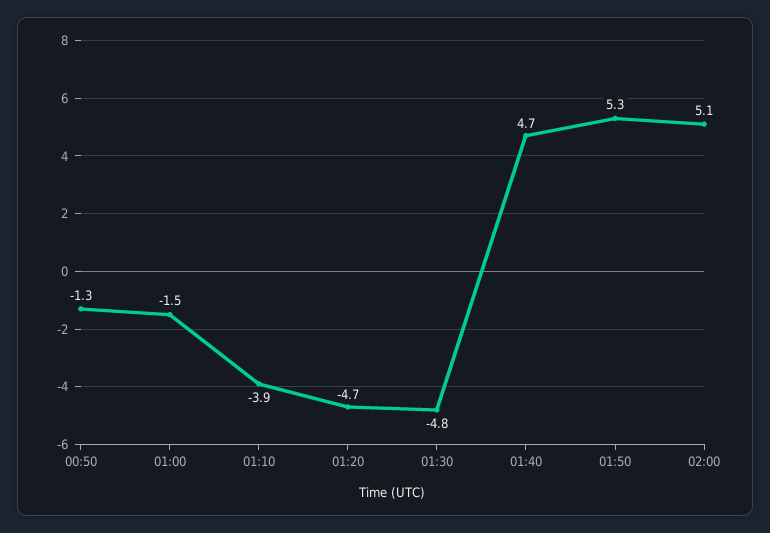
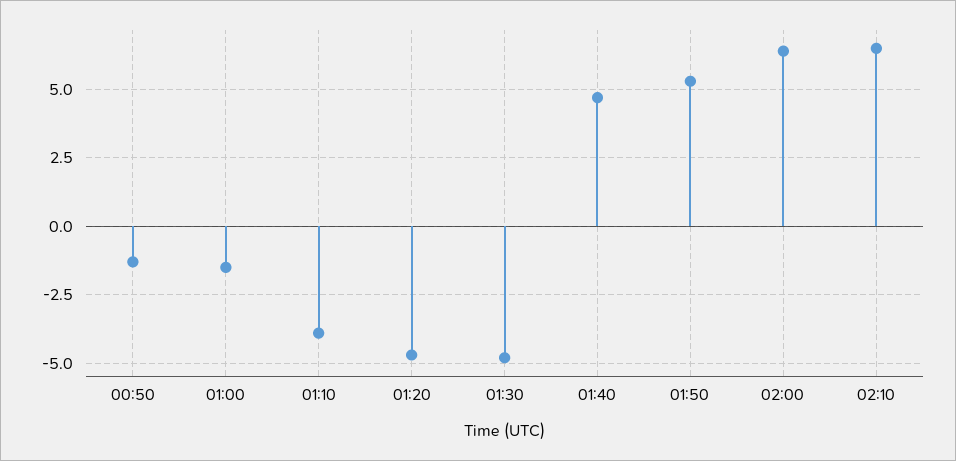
02:00: 5.1 -> 6.5
02:10: none -> 6.5

